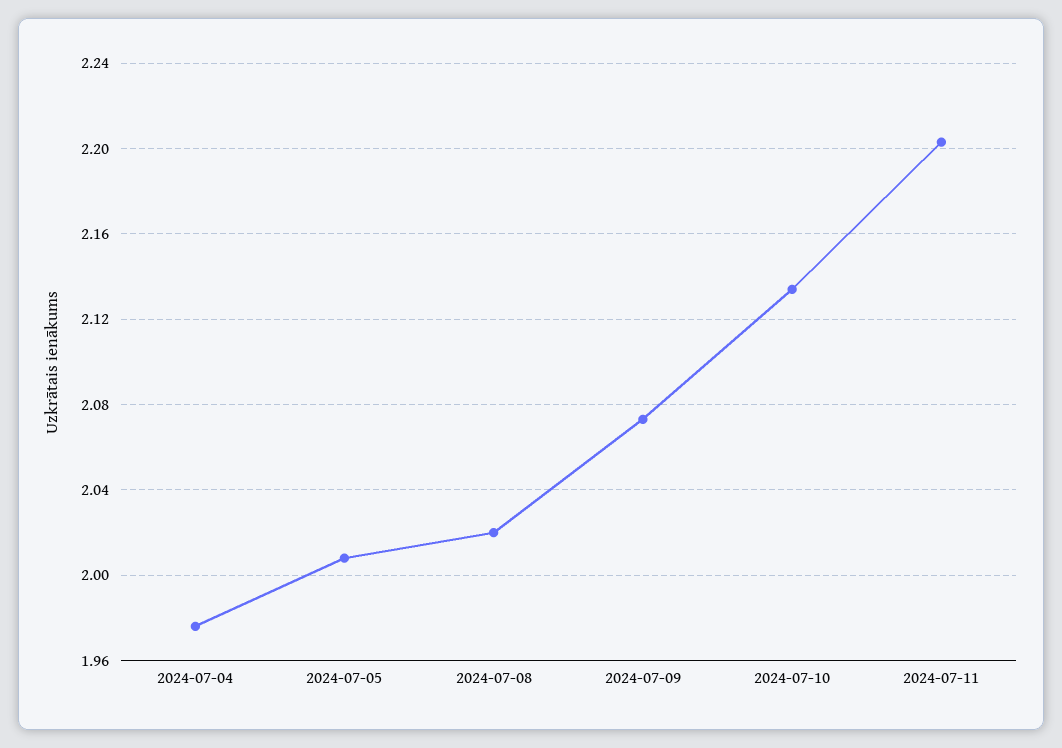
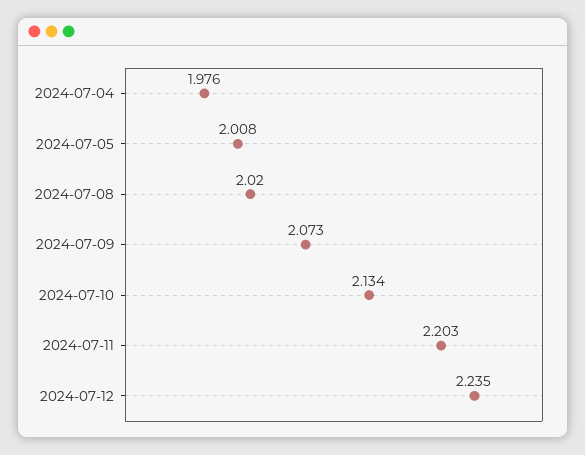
2024-07-12: none -> 2.235

